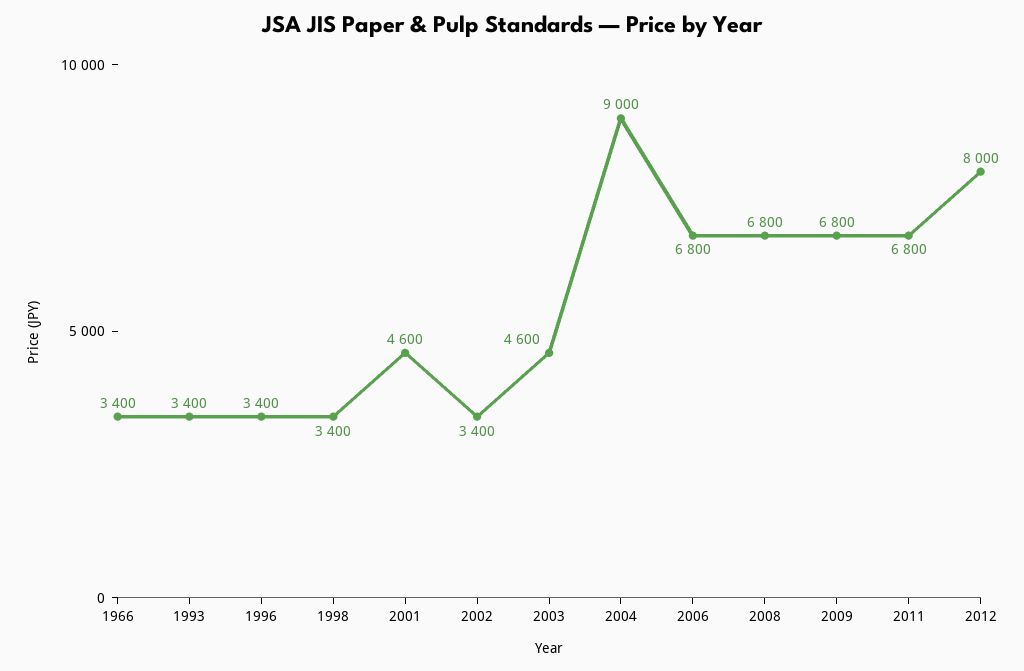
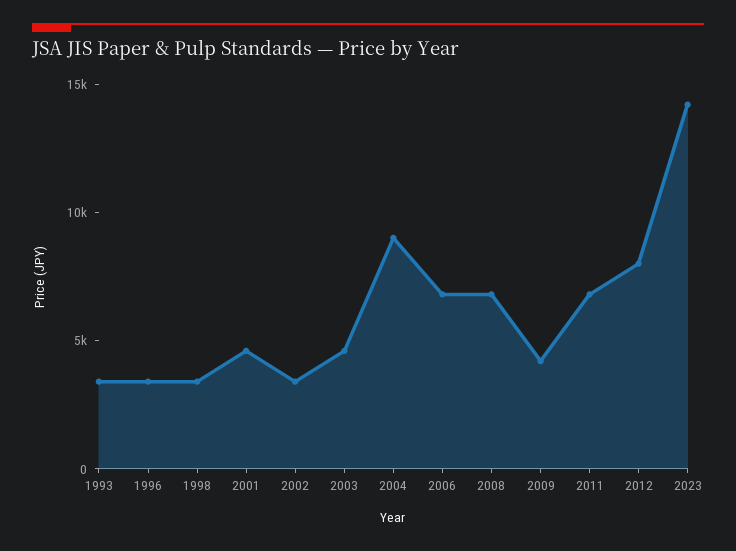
1966: 3400 -> none
2009: 6800 -> 4000
2023: none -> 14000

